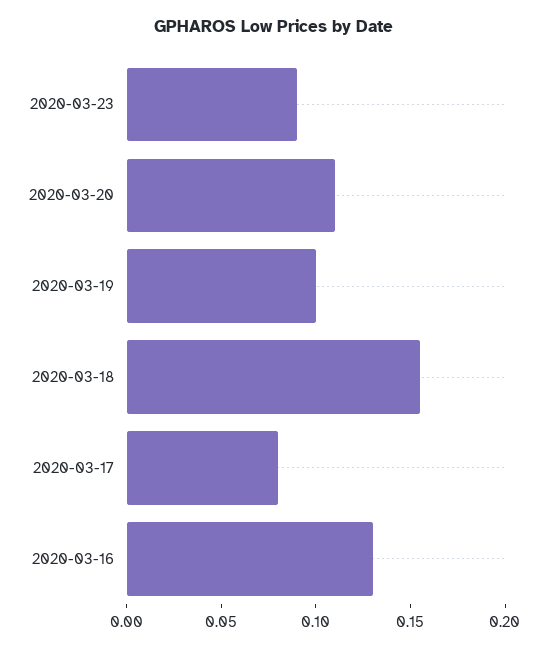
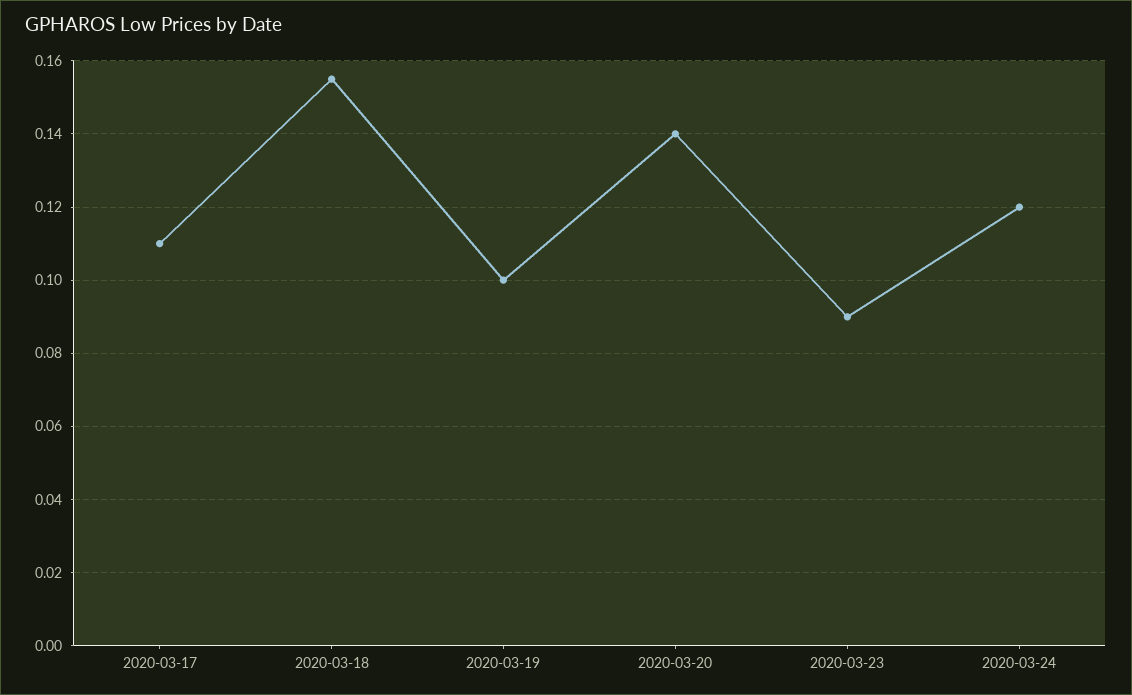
2020-03-20: 0.11 -> 0.14
2020-03-17: 0.08 -> 0.11
2020-03-16: 0.13 -> none
2020-03-24: none -> 0.12

